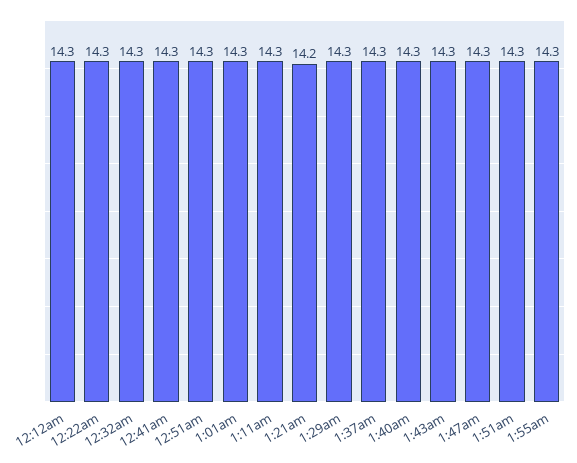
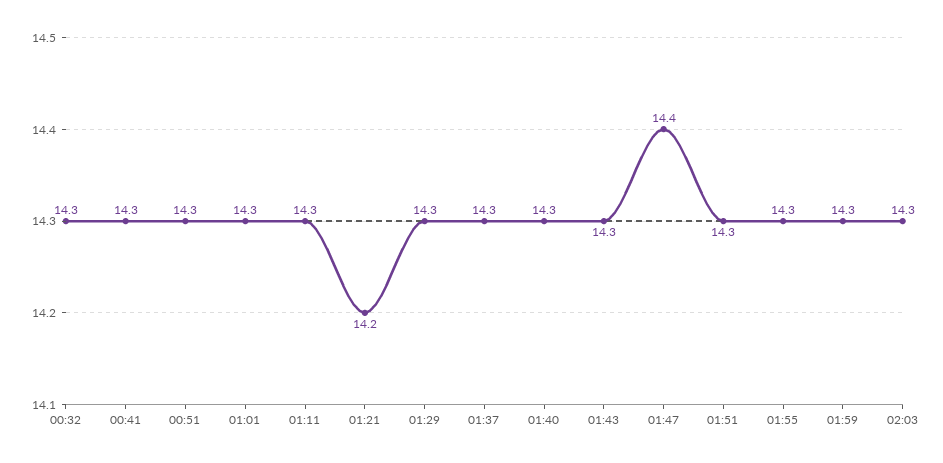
12:12am: 14.3 -> none
12:22am: 14.3 -> none
1:47am: 14.3 -> 14.4
01:59: none -> 14.3
02:03: none -> 14.3

